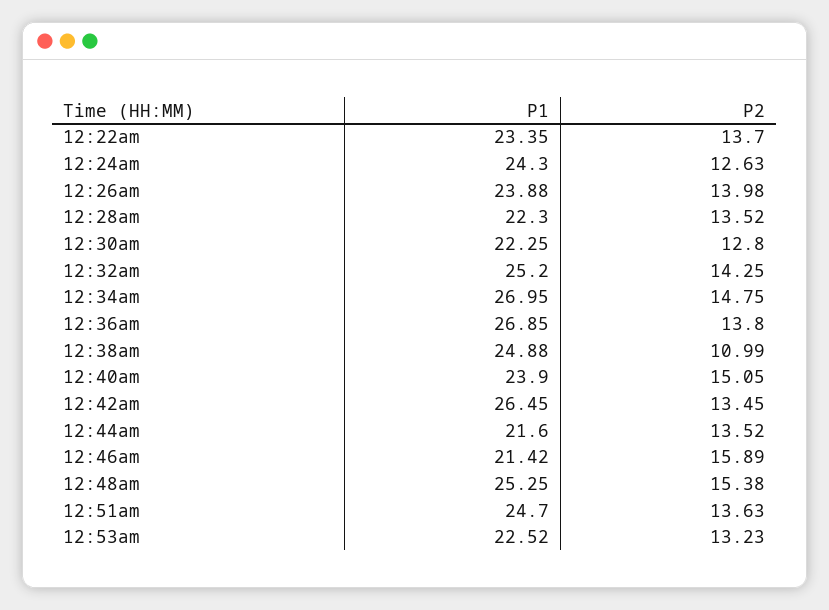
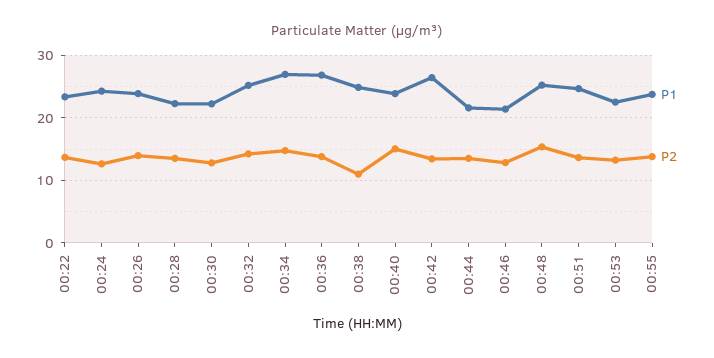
P2, 12:46am: 15.89 -> 13
P1, 00:55: none -> 24
P2, 00:55: none -> 14

